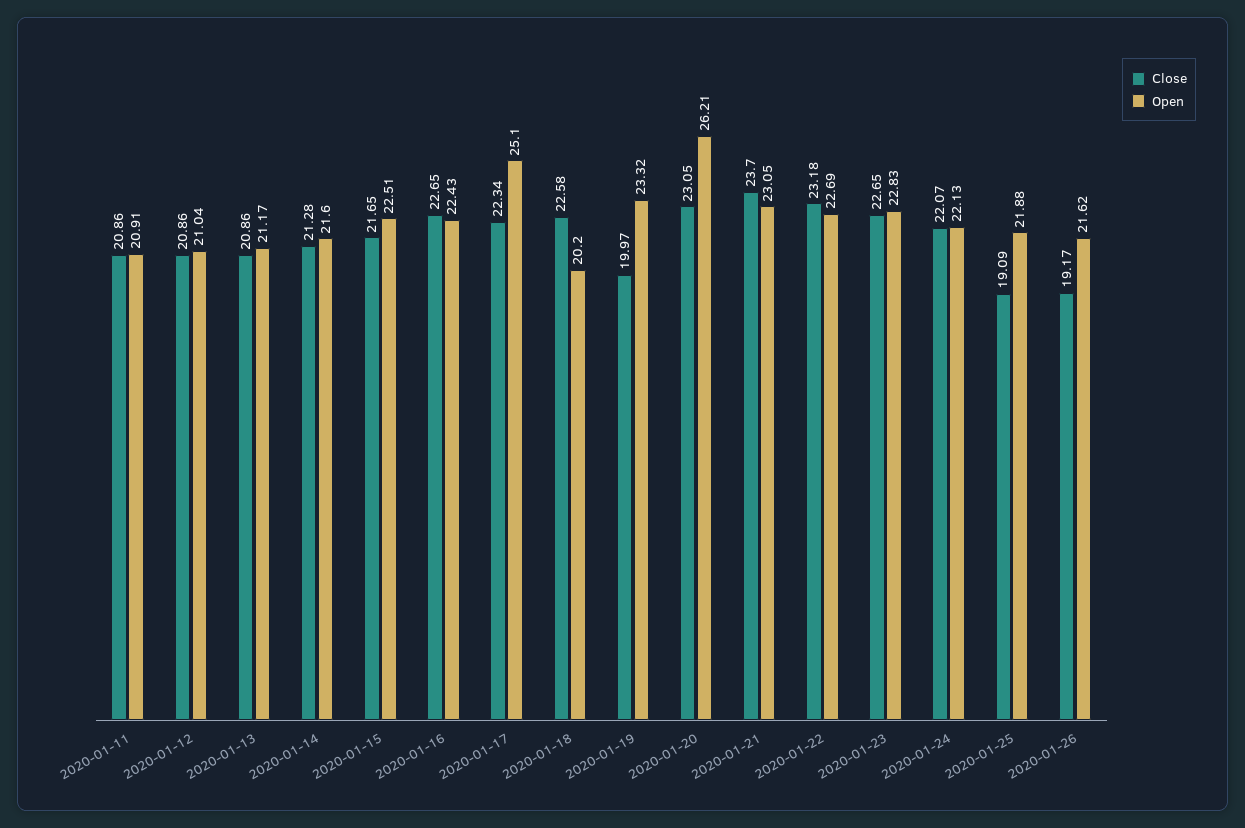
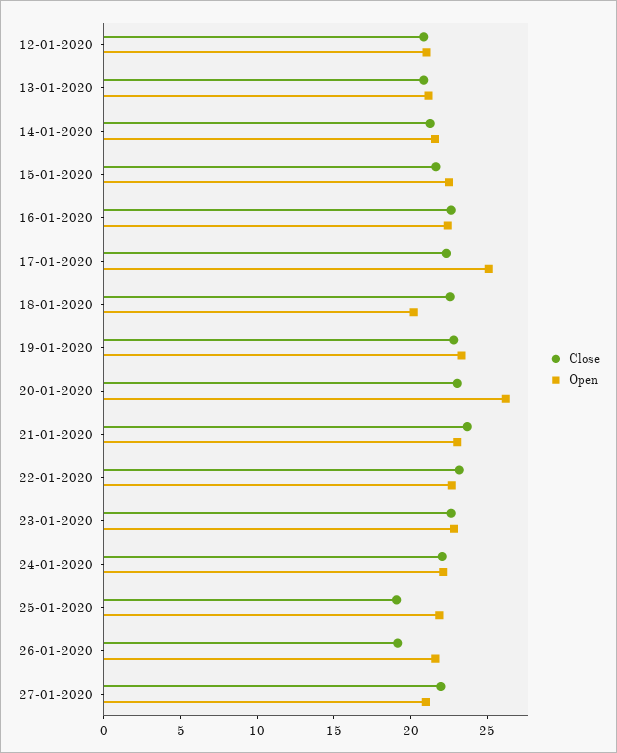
Close, 2020-01-11: 20.86 -> none
Open, 2020-01-11: 20.91 -> none
Close, 2020-01-19: 19.97 -> 23
Close, 27-01-2020: none -> 22
Open, 27-01-2020: none -> 21

